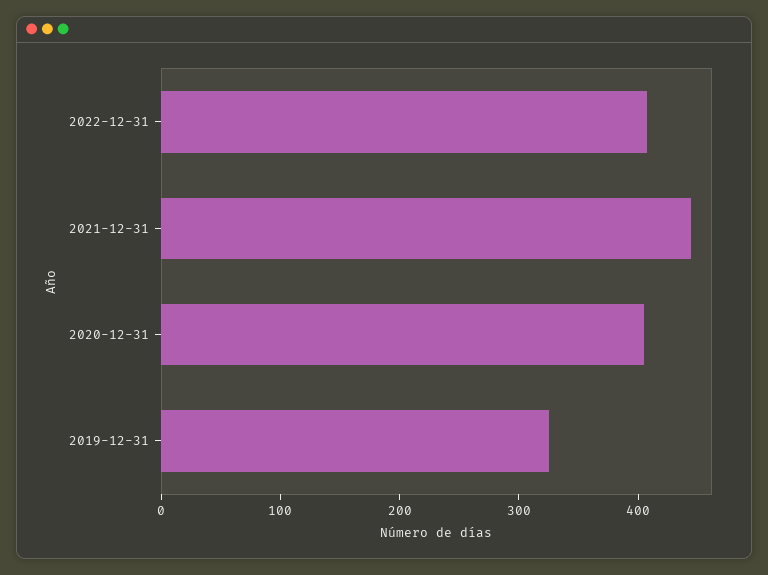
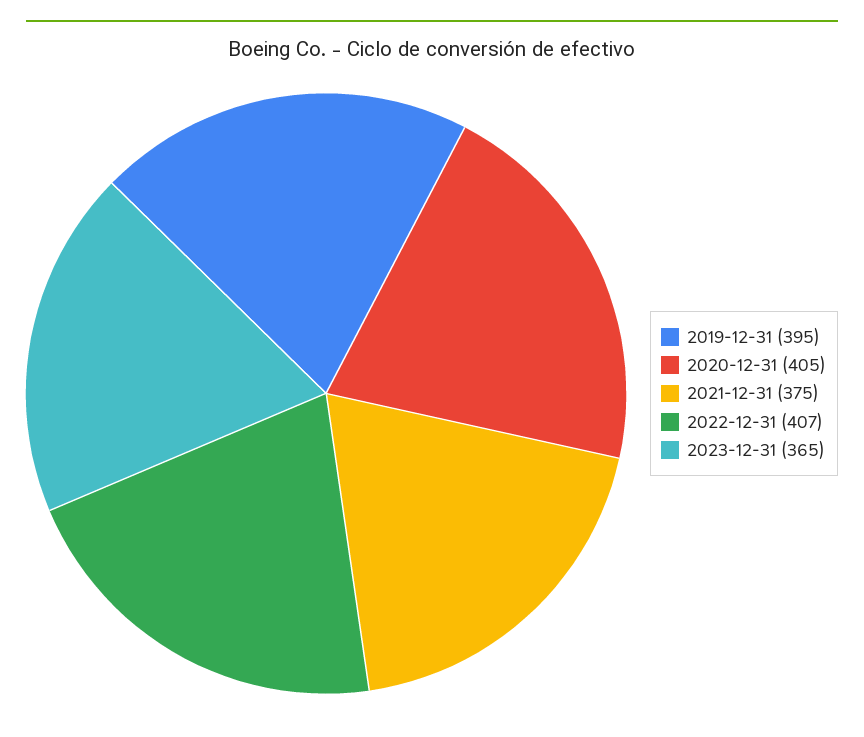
2021-12-31: 440 -> 375
2019-12-31: 320 -> 395
2023-12-31: none -> 365

